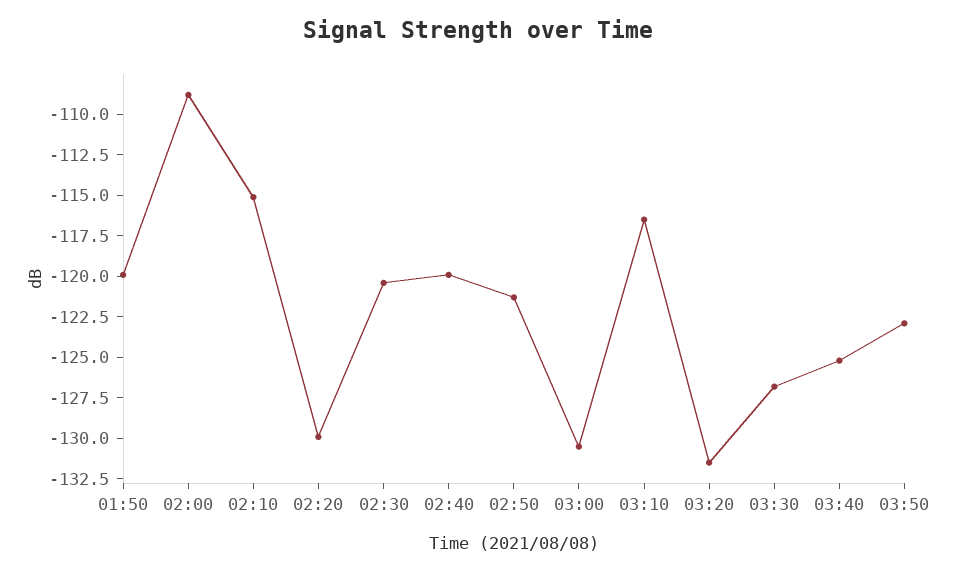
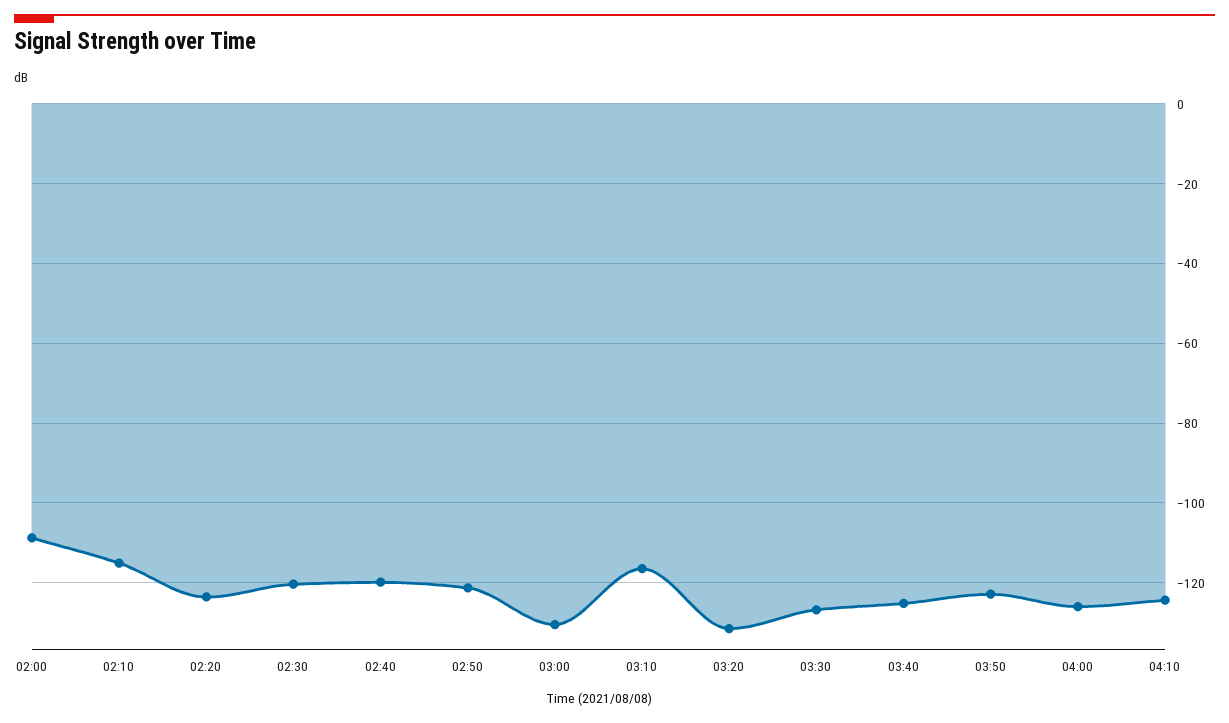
01:50: -120 -> none
02:20: -130 -> -124
04:00: none -> -126
04:10: none -> -124

